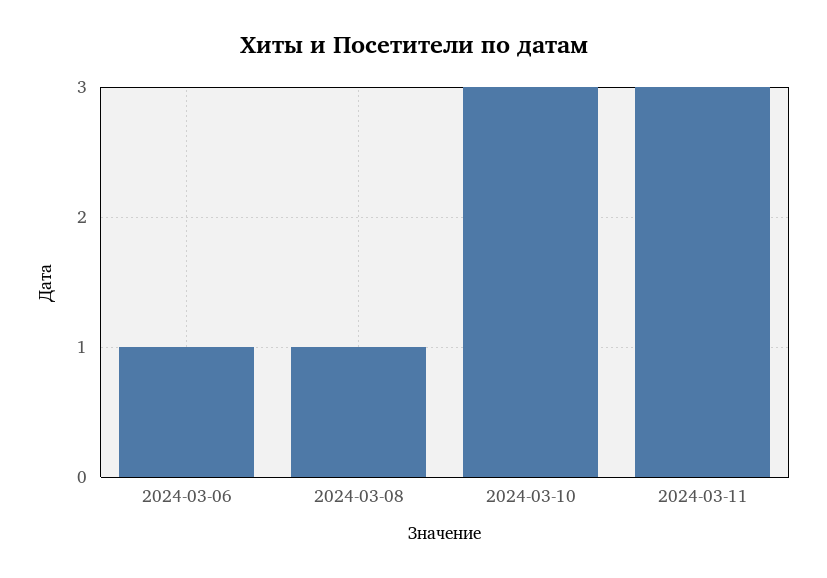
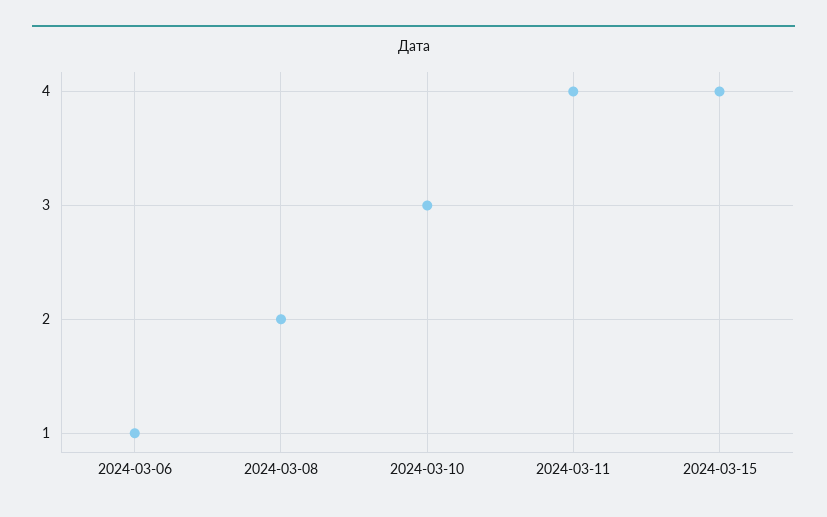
2024-03-08: 1 -> 2
2024-03-11: 3 -> 4
2024-03-15: none -> 4

